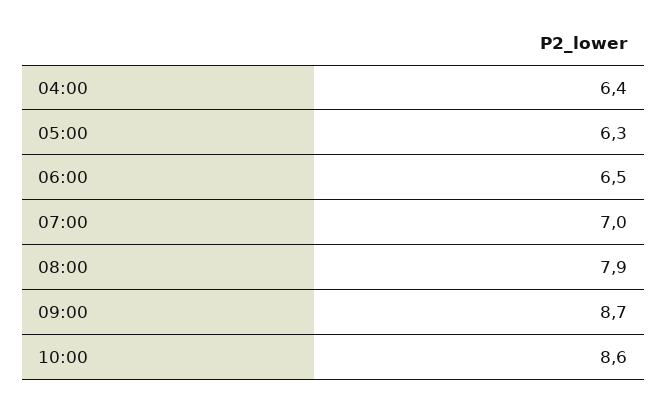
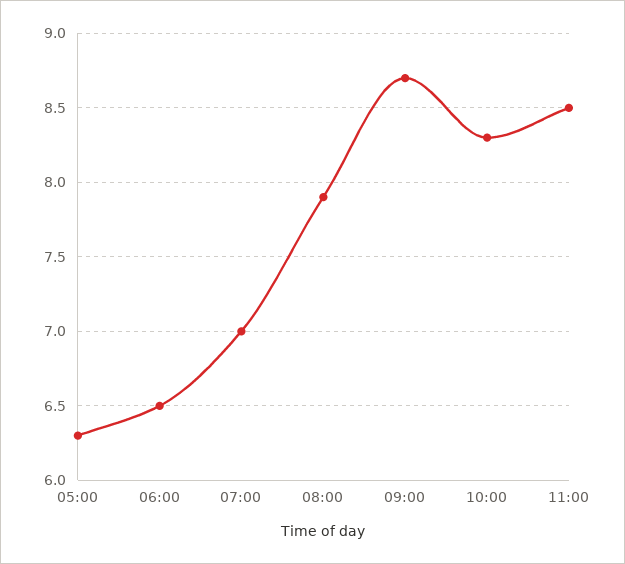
04:00: 6.4 -> none
10:00: 8.6 -> 8.3
11:00: none -> 8.5

